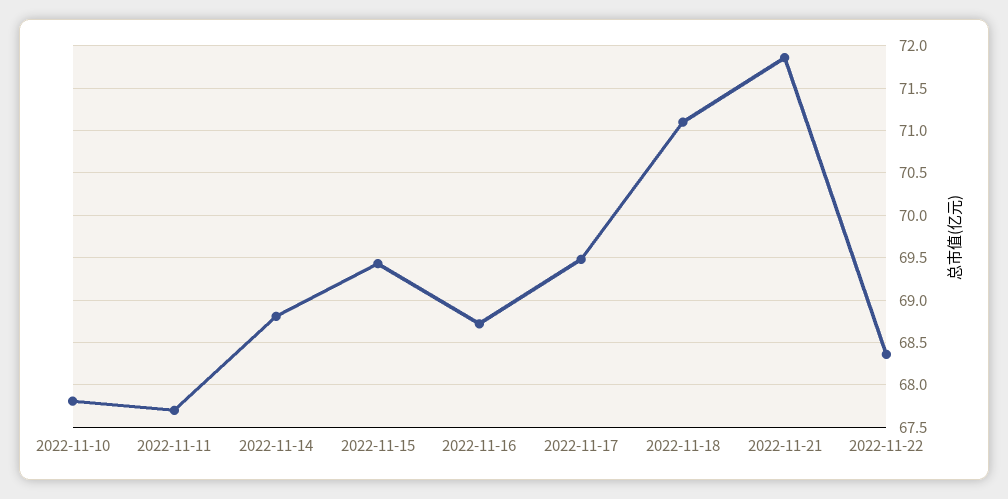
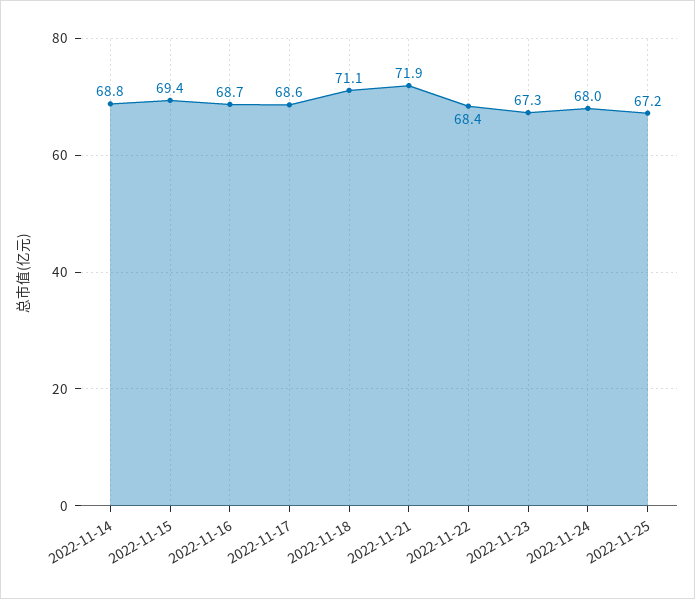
2022-11-10: 67.8 -> none
2022-11-11: 67.7 -> none
2022-11-17: 69.5 -> 68.6
2022-11-23: none -> 67.3
2022-11-24: none -> 68
2022-11-25: none -> 67.2

